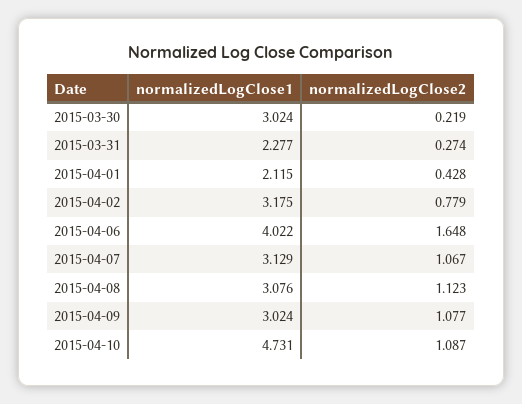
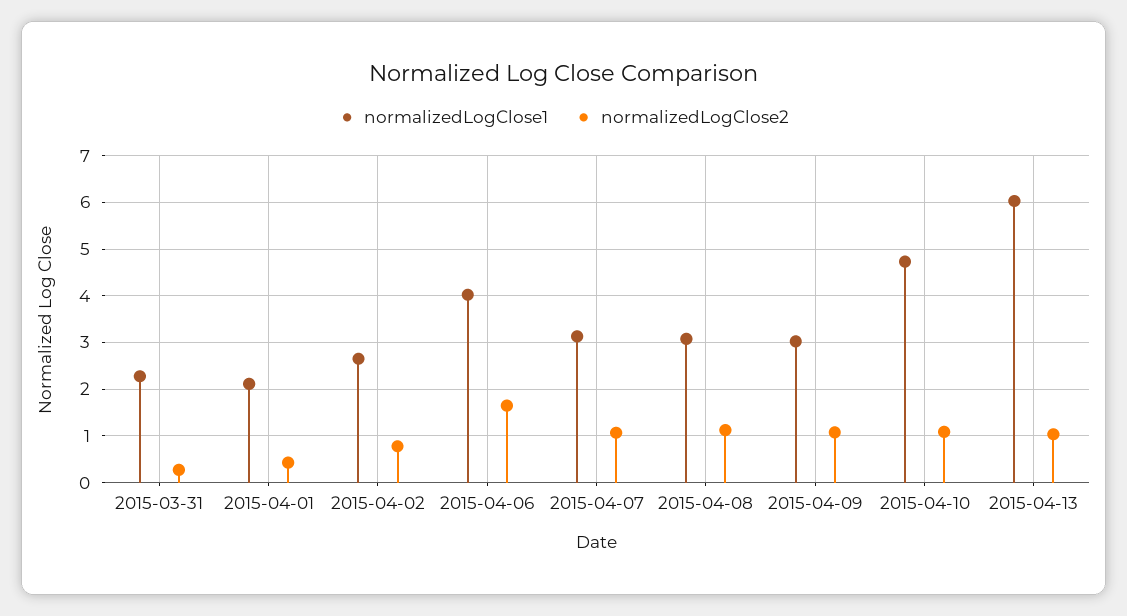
normalizedLogClose1, 2015-03-30: 3.024 -> none
normalizedLogClose2, 2015-03-30: 0.219 -> none
normalizedLogClose1, 2015-04-02: 3.175 -> 2.6
normalizedLogClose1, 2015-04-13: none -> 6
normalizedLogClose2, 2015-04-13: none -> 1

